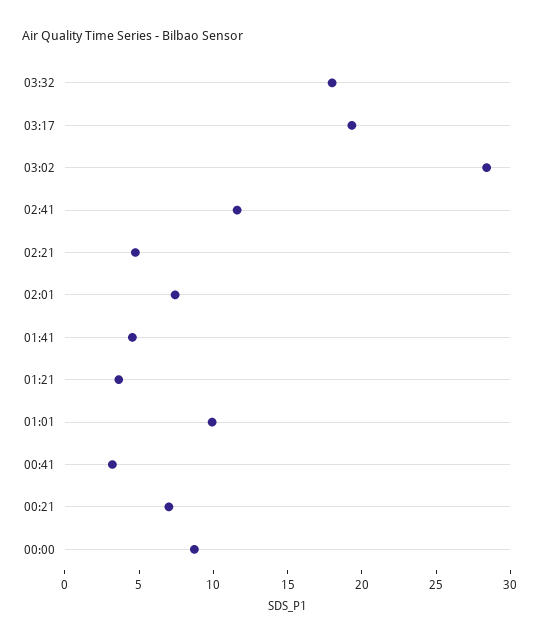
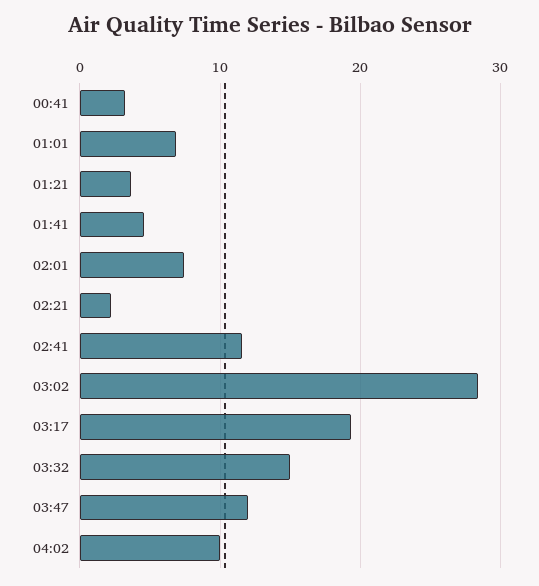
03:32: 18 -> 15
02:21: 5 -> 2
01:01: 10 -> 7
00:21: 7 -> none
00:00: 9 -> none
03:47: none -> 12
04:02: none -> 10

